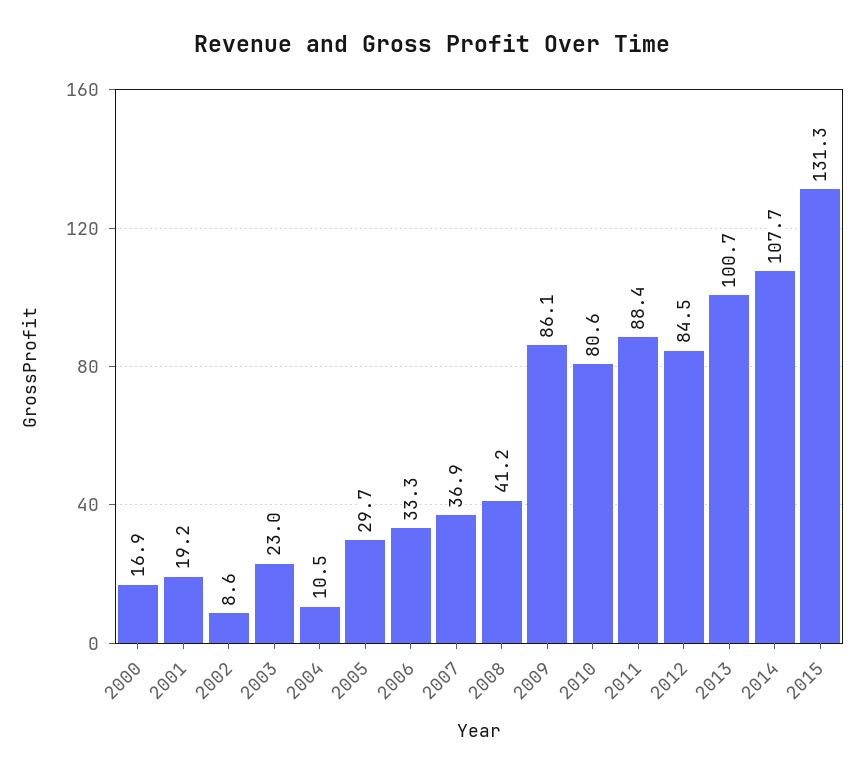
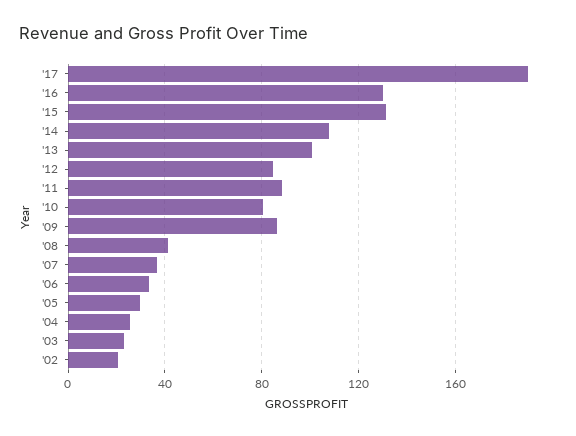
2000: 16.9 -> none
2001: 19.2 -> none
2002: 8.6 -> 20
2004: 10.5 -> 25
'17: none -> 190
'16: none -> 130

